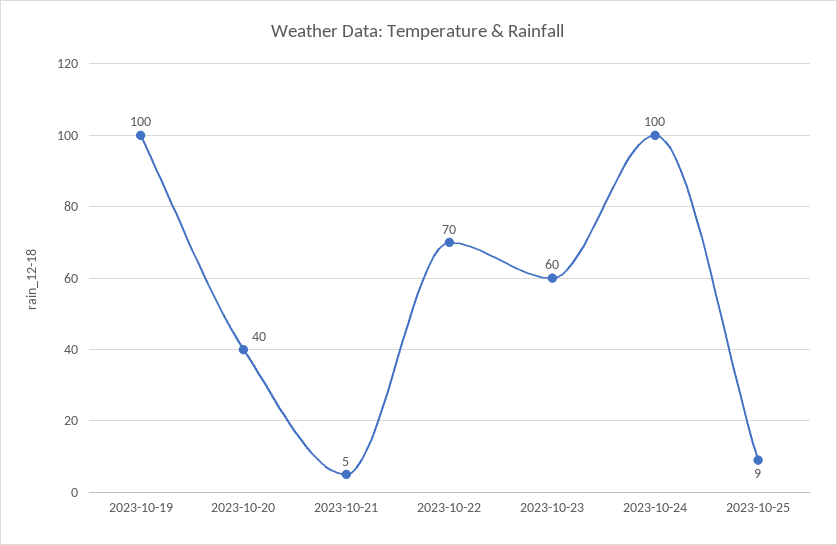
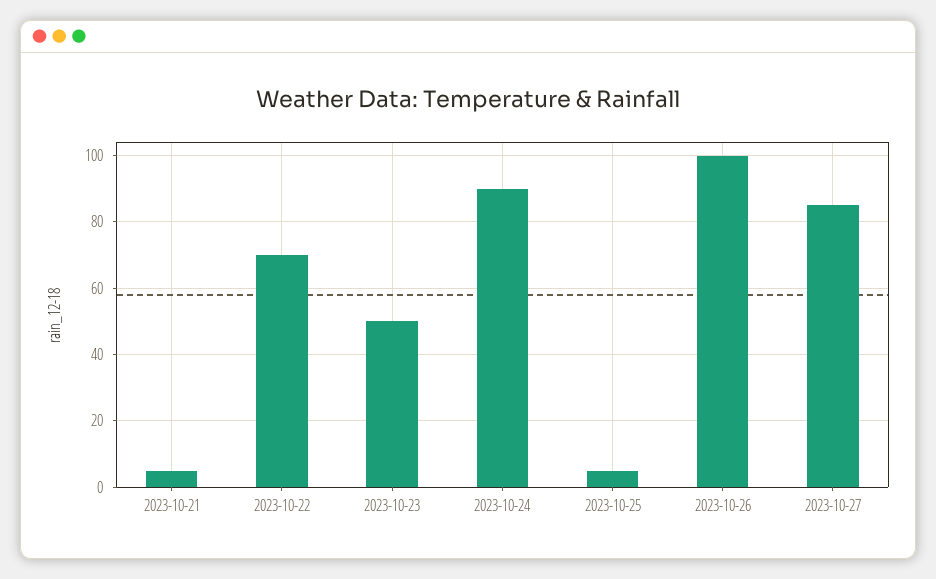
2023-10-19: 100 -> none
2023-10-20: 40 -> none
2023-10-23: 60 -> 50
2023-10-24: 100 -> 90
2023-10-25: 9 -> 5
2023-10-26: none -> 100
2023-10-27: none -> 85

